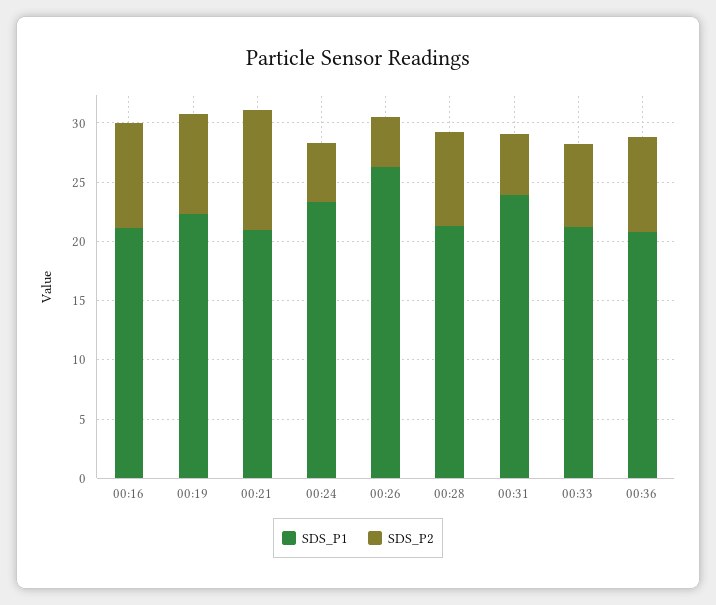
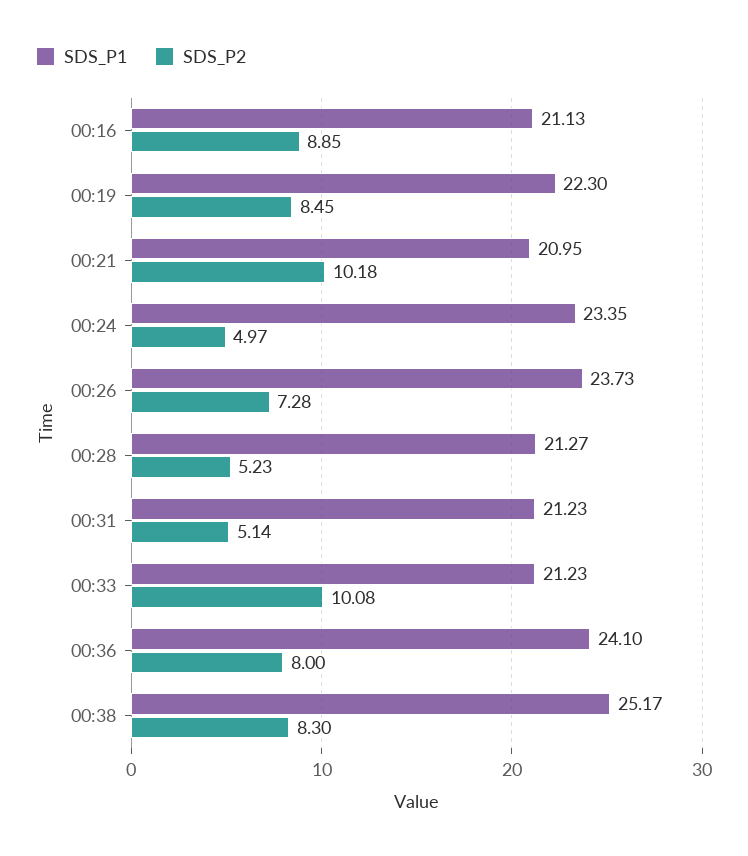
SDS_P1, 00:26: 26 -> 23.73
SDS_P2, 00:26: 4 -> 7.28
SDS_P2, 00:28: 8 -> 5.23
SDS_P1, 00:31: 24 -> 21.23
SDS_P2, 00:33: 7 -> 10.08
SDS_P1, 00:36: 21 -> 24.1
SDS_P1, 00:38: none -> 25.17
SDS_P2, 00:38: none -> 8.3

